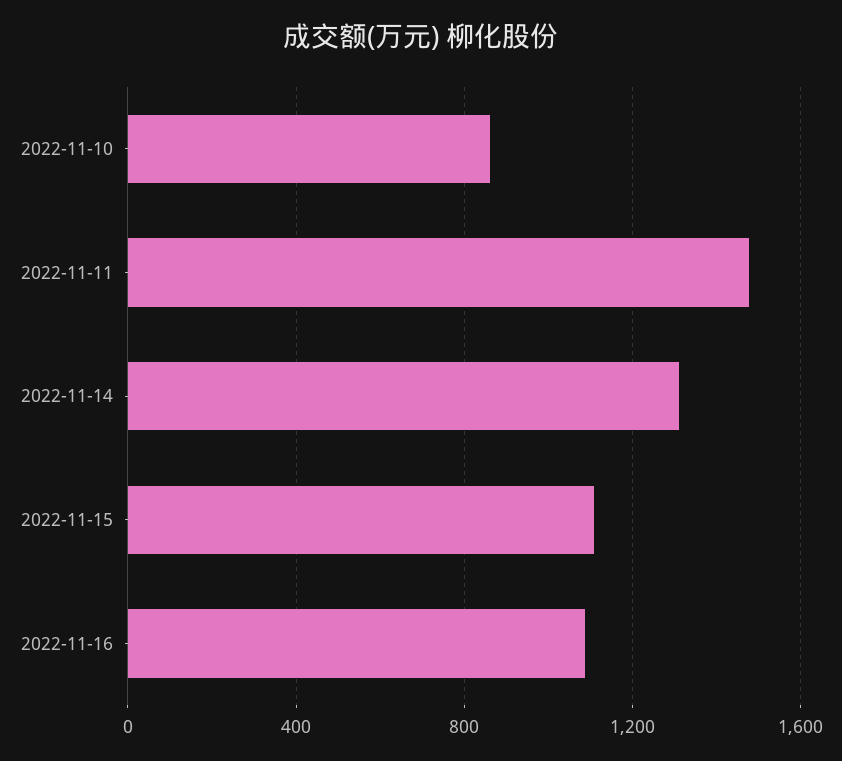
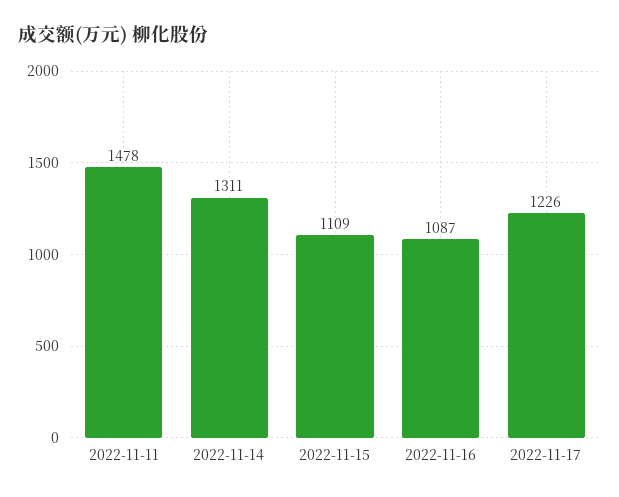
2022-11-10: 850 -> none
2022-11-17: none -> 1226

